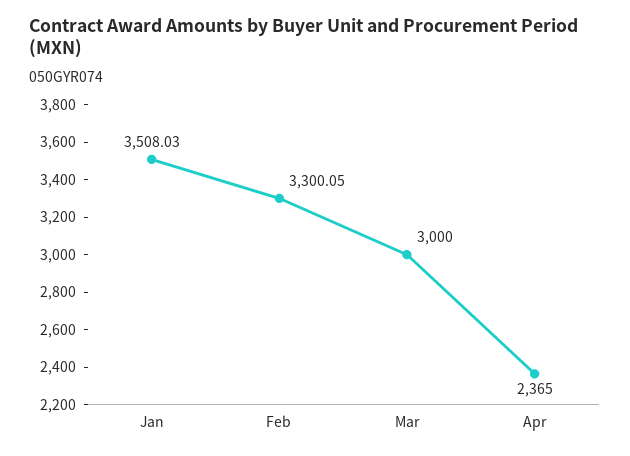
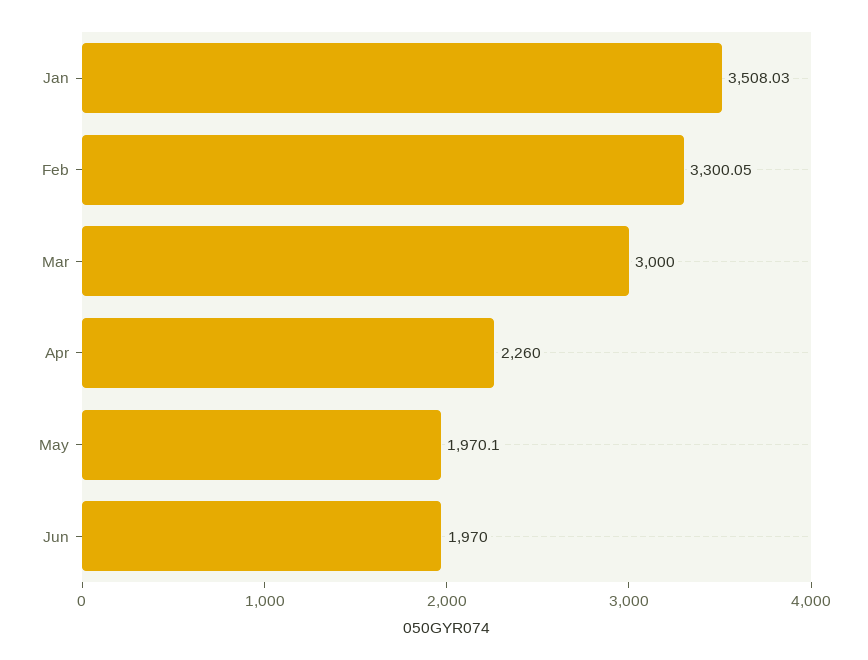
Apr: 2365 -> 2260
May: none -> 1970.1
Jun: none -> 1970

